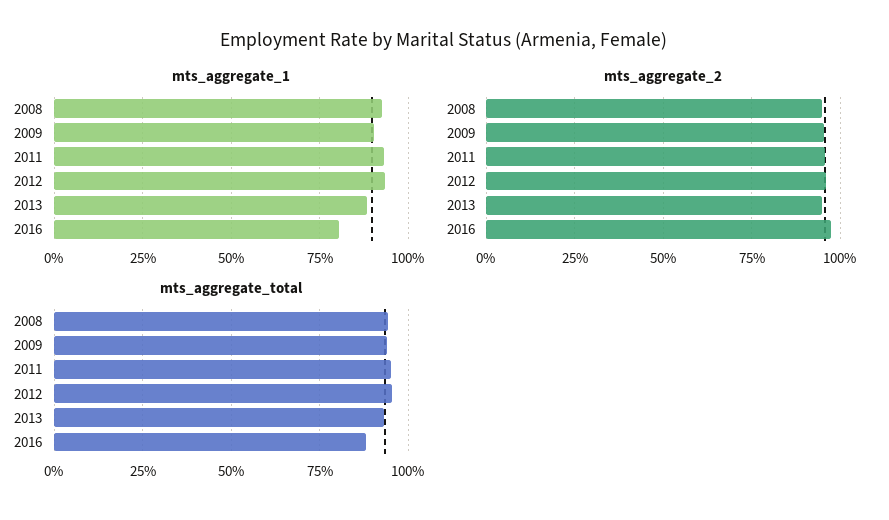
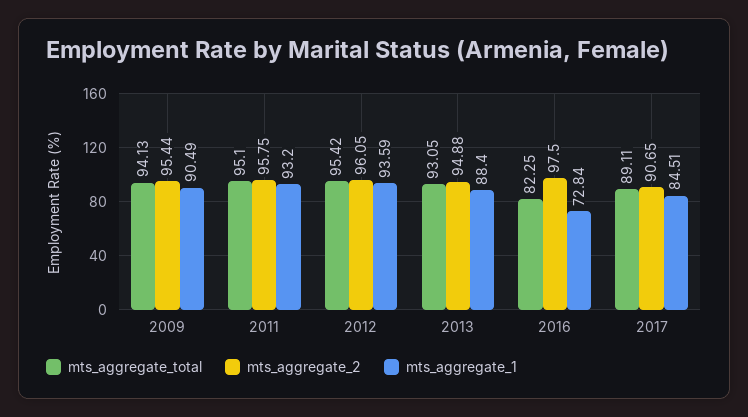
mts_aggregate_1, 2008: 92.5 -> none
mts_aggregate_1, 2016: 80 -> 72.84
mts_aggregate_2, 2008: 95 -> none
mts_aggregate_total, 2008: 95 -> none
mts_aggregate_total, 2016: 87.5 -> 82.25
mts_aggregate_total, 2017: none -> 89.11
mts_aggregate_2, 2017: none -> 90.65
mts_aggregate_1, 2017: none -> 84.51

